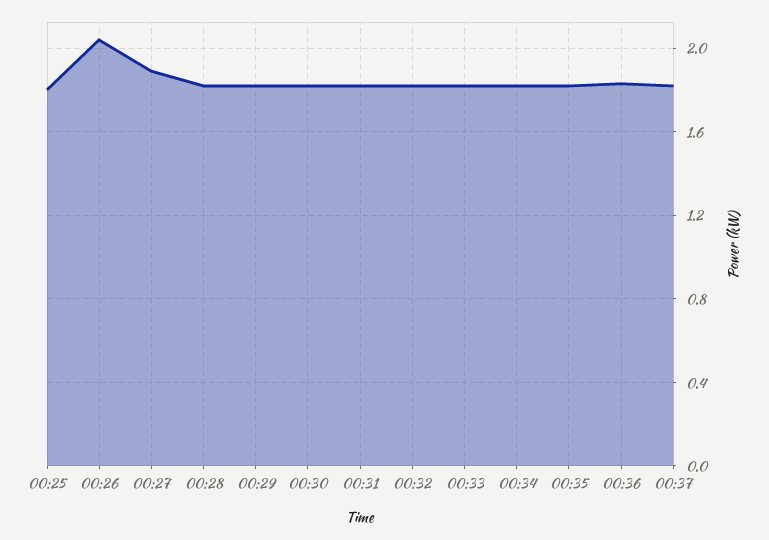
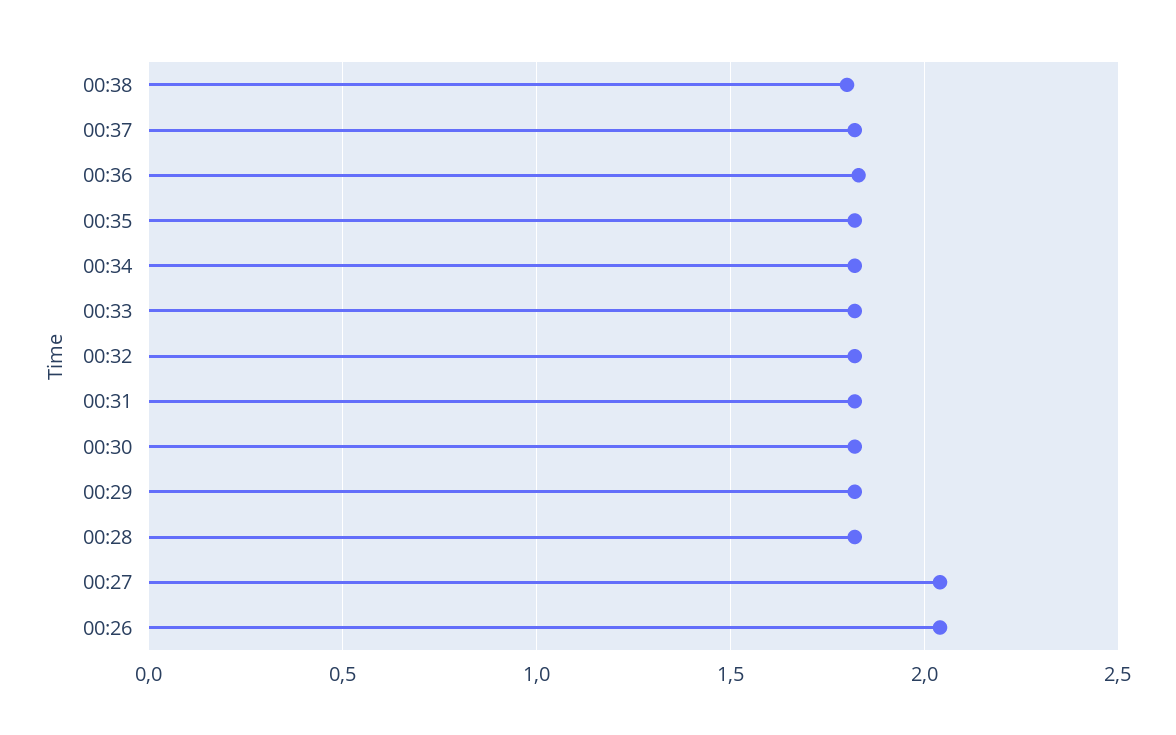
00:25: 1.8 -> none
00:27: 1.9 -> 2.05
00:38: none -> 1.8

